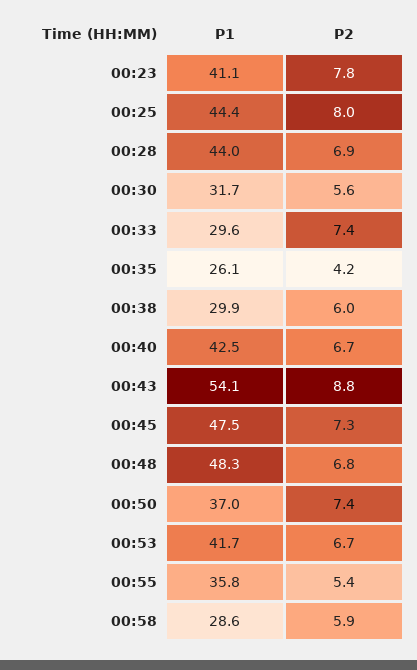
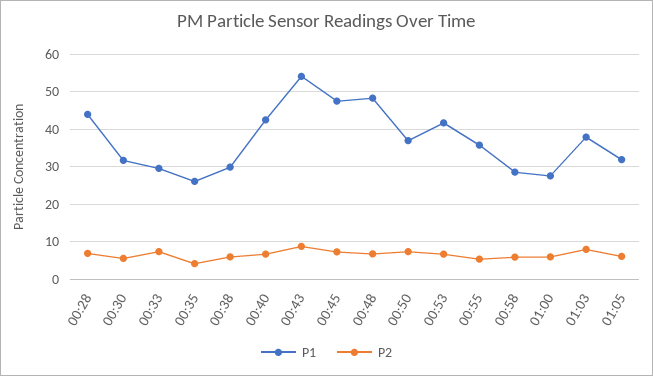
P1, 00:23: 41.1 -> none
P2, 00:23: 7.8 -> none
P1, 00:25: 44.4 -> none
P2, 00:25: 8 -> none
P1, 01:00: none -> 28
P2, 01:00: none -> 6
P1, 01:03: none -> 38
P2, 01:03: none -> 8
P1, 01:05: none -> 32
P2, 01:05: none -> 6

